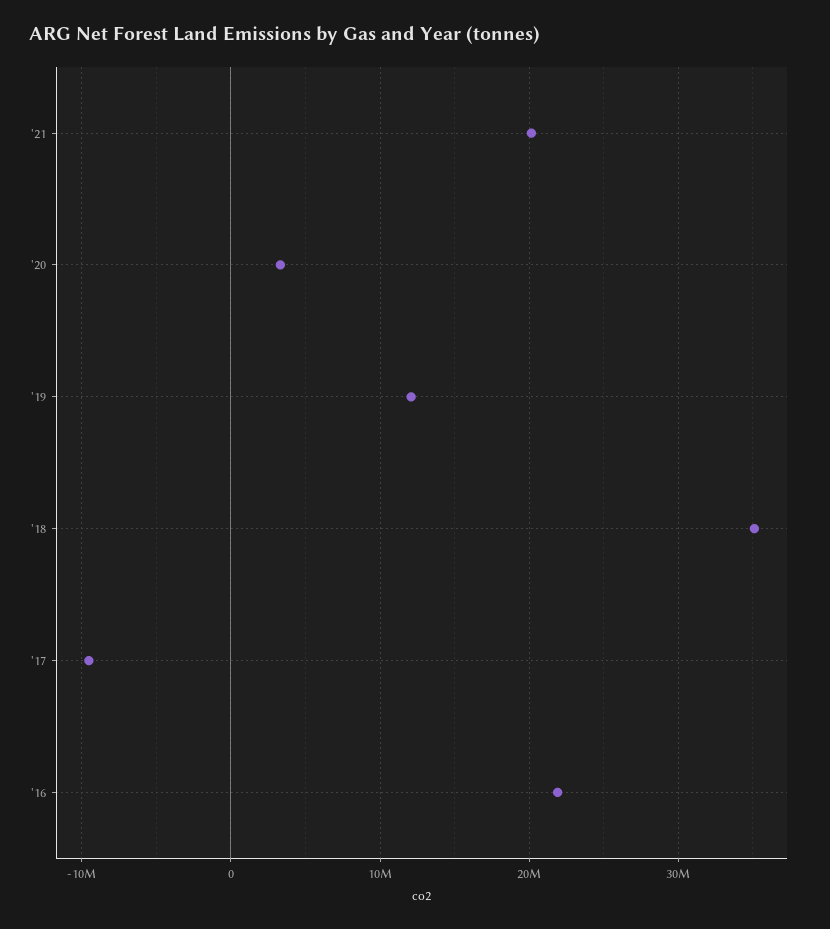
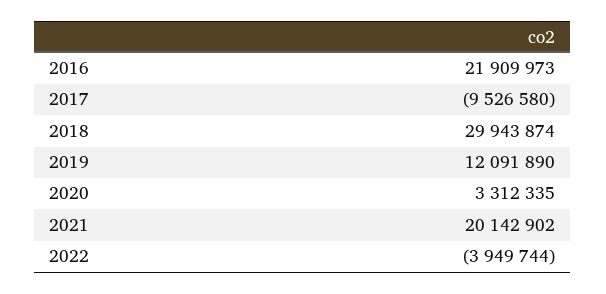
'18: 35000000 -> 29943874
2022: none -> -3949744

